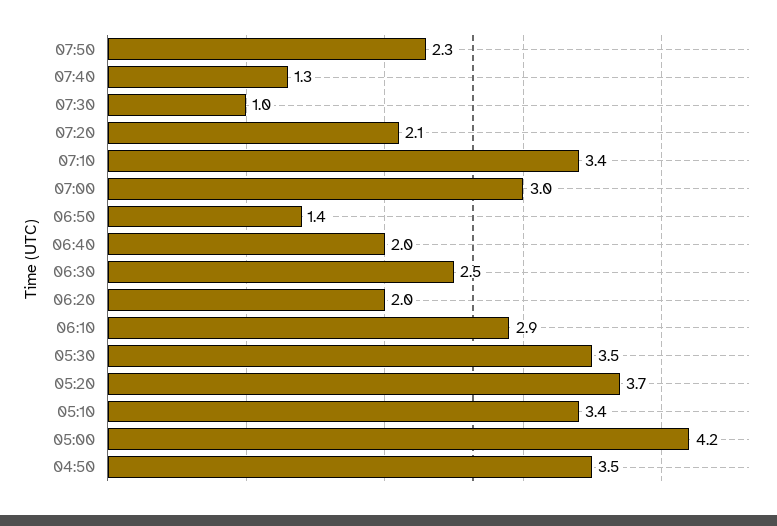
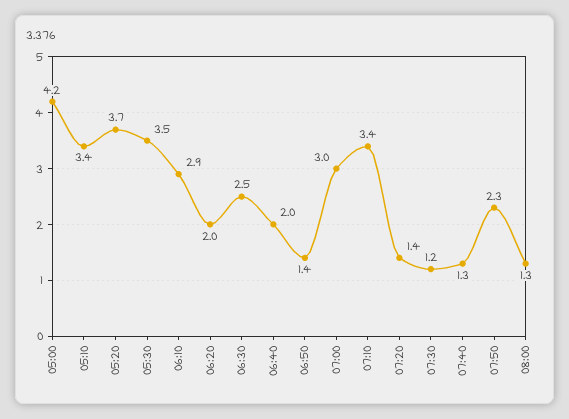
07:30: 1 -> 1.2
07:20: 2.1 -> 1.4
04:50: 3.5 -> none
08:00: none -> 1.3

